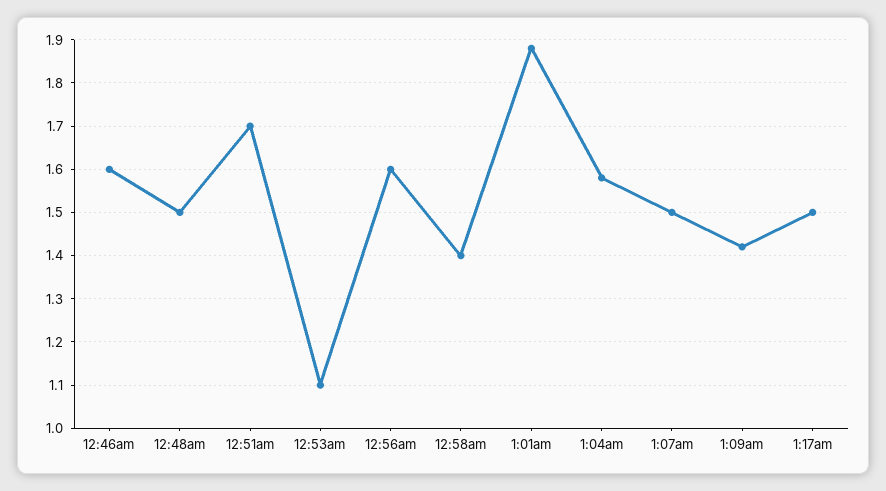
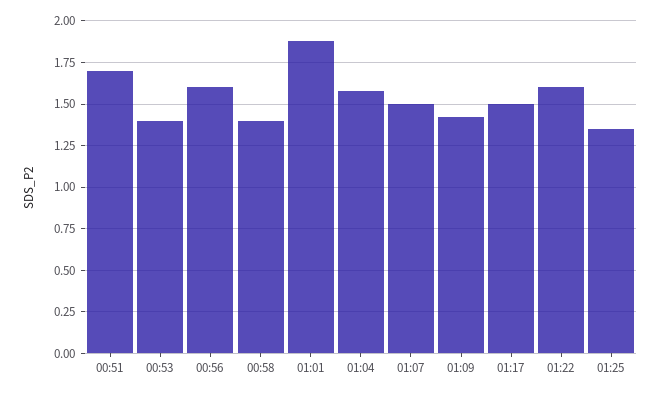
12:46am: 1.6 -> none
12:48am: 1.5 -> none
12:53am: 1.1 -> 1.4
01:22: none -> 1.6
01:25: none -> 1.35

